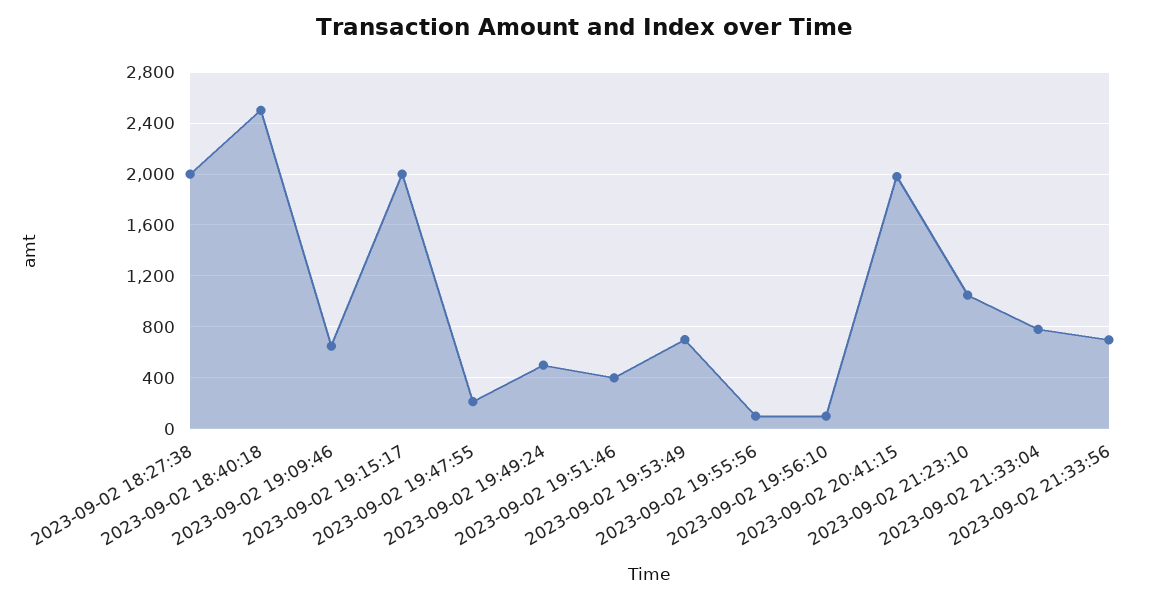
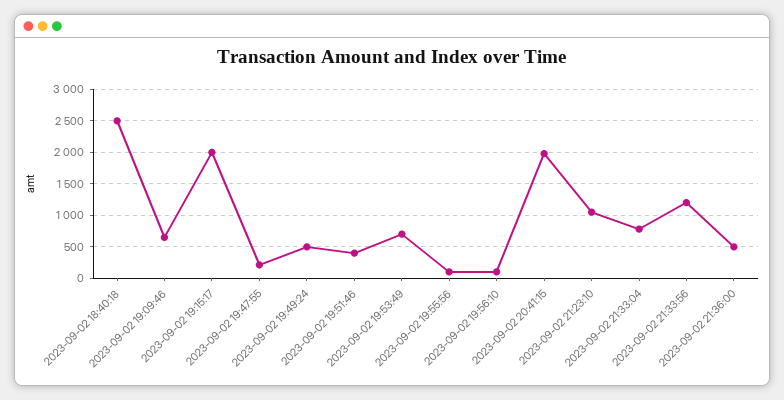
2023-09-02 18:27:38: 2000 -> none
2023-09-02 21:33:56: 700 -> 1200
2023-09-02 21:36:00: none -> 500

